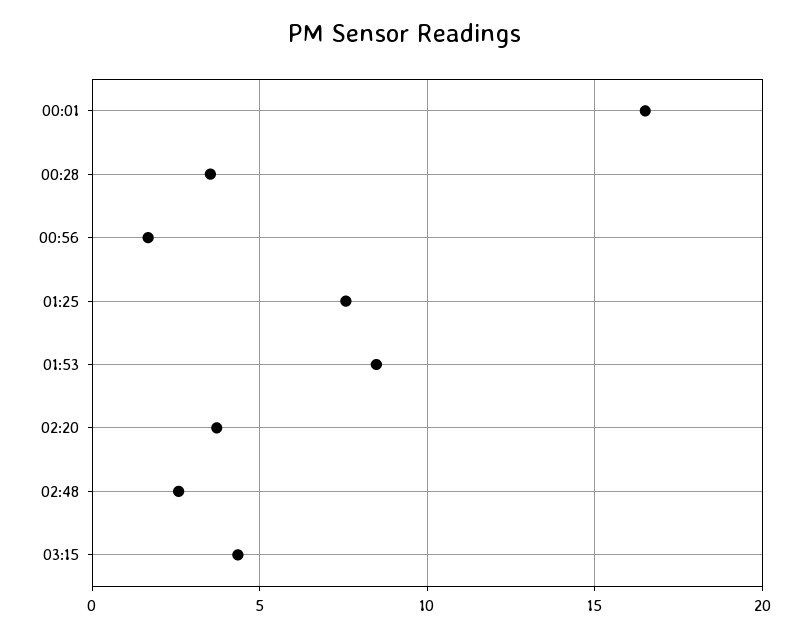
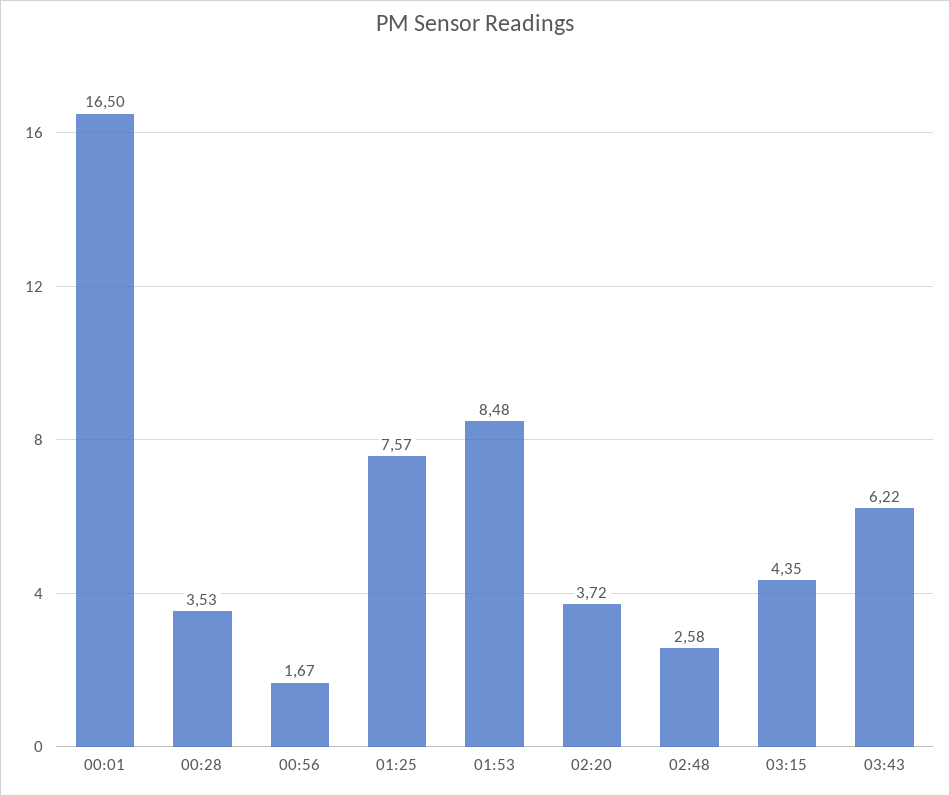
03:43: none -> 6.22

